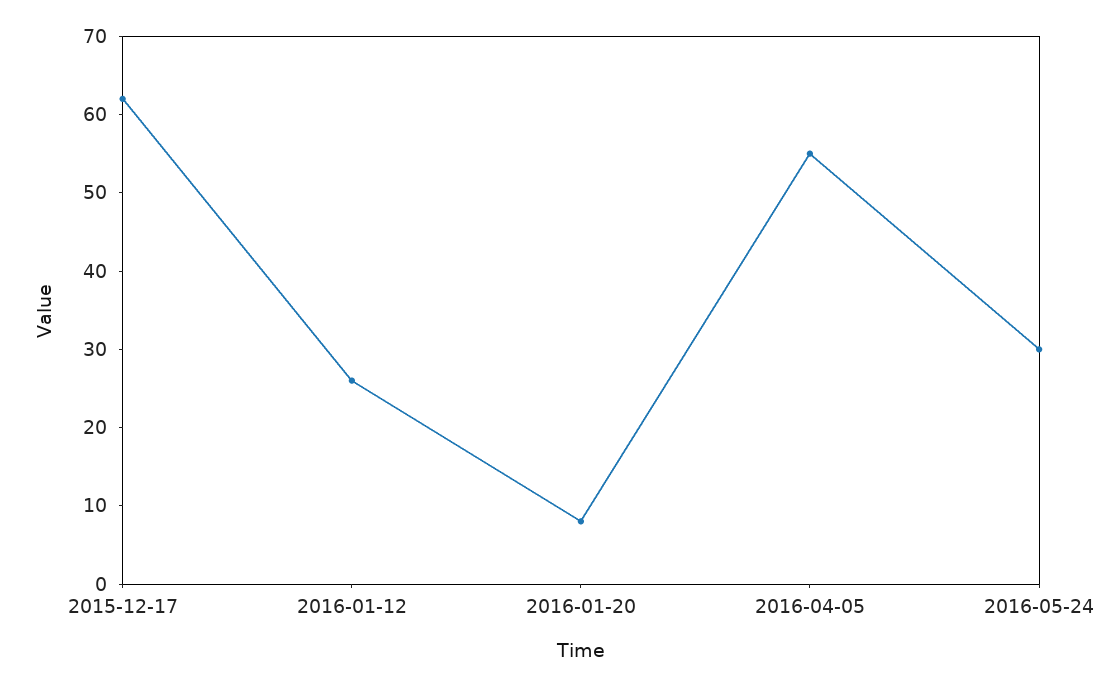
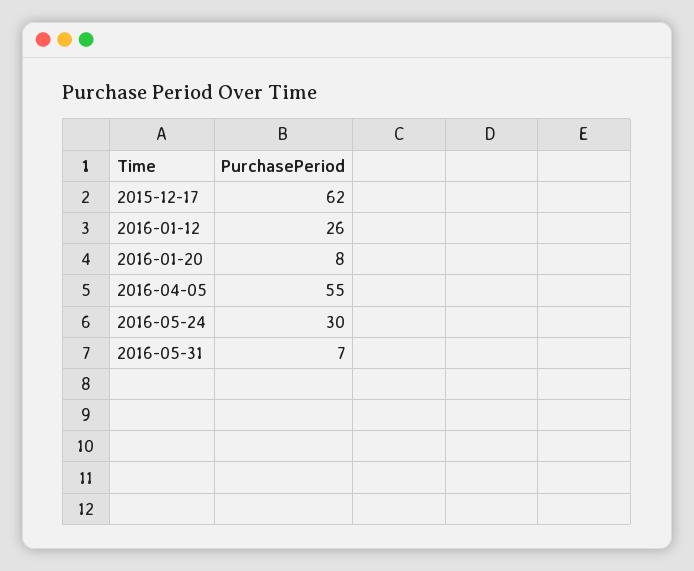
2016-05-31: none -> 7

